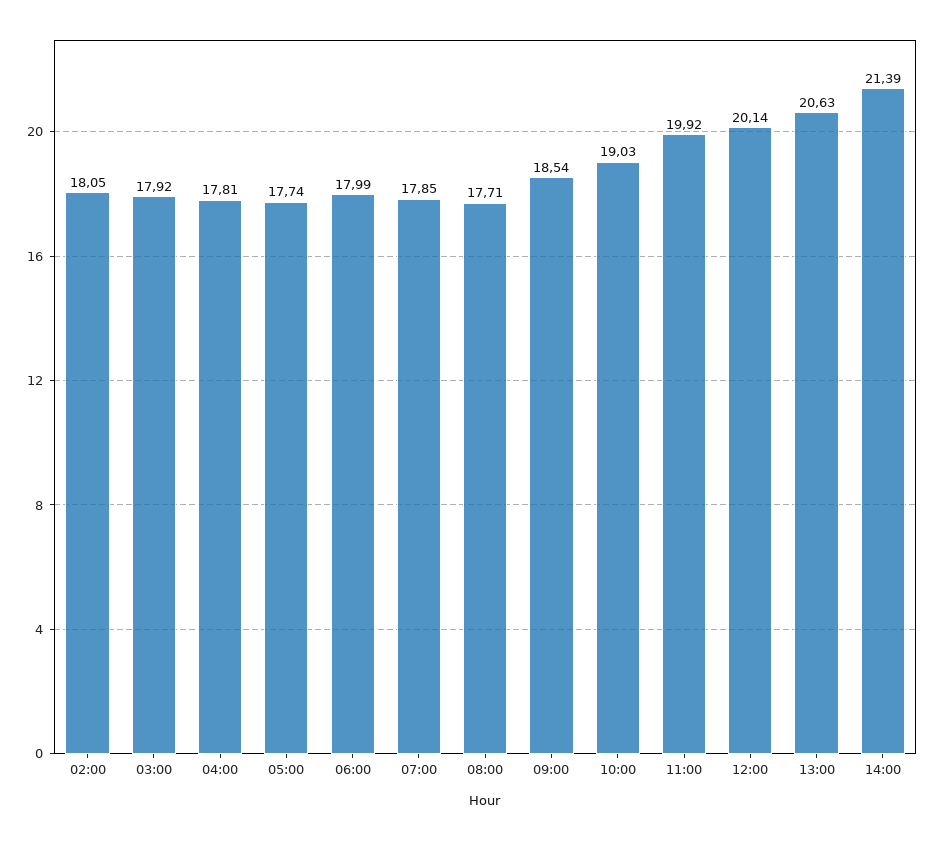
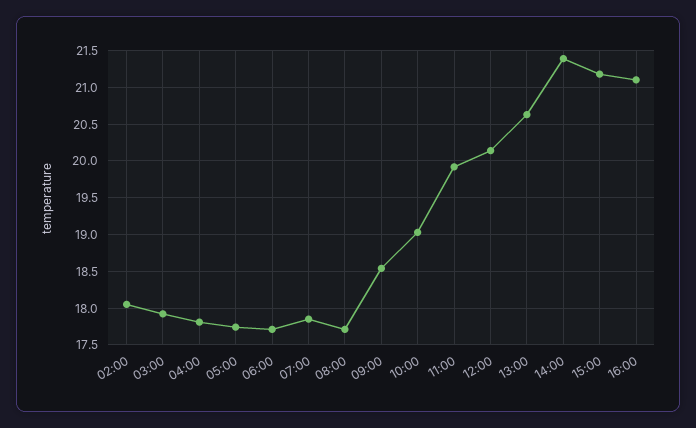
06:00: 17.99 -> 17.7
15:00: none -> 21.2
16:00: none -> 21.1

